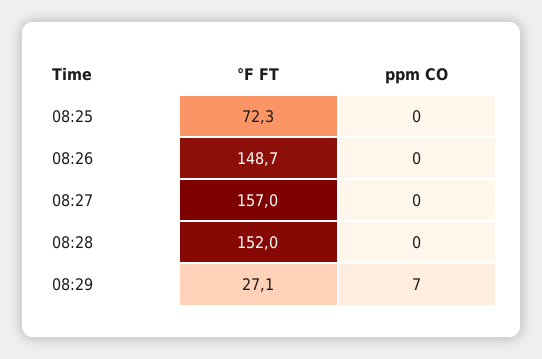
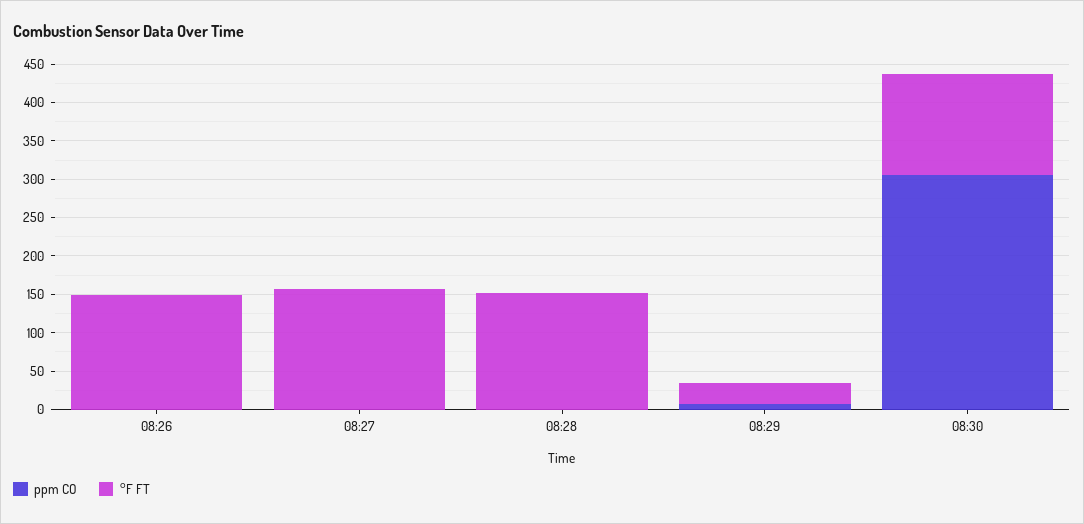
°F FT, 08:25: 72.3 -> none
ppm CO, 08:25: 0 -> none
ppm CO, 08:30: none -> 300
°F FT, 08:30: none -> 125

